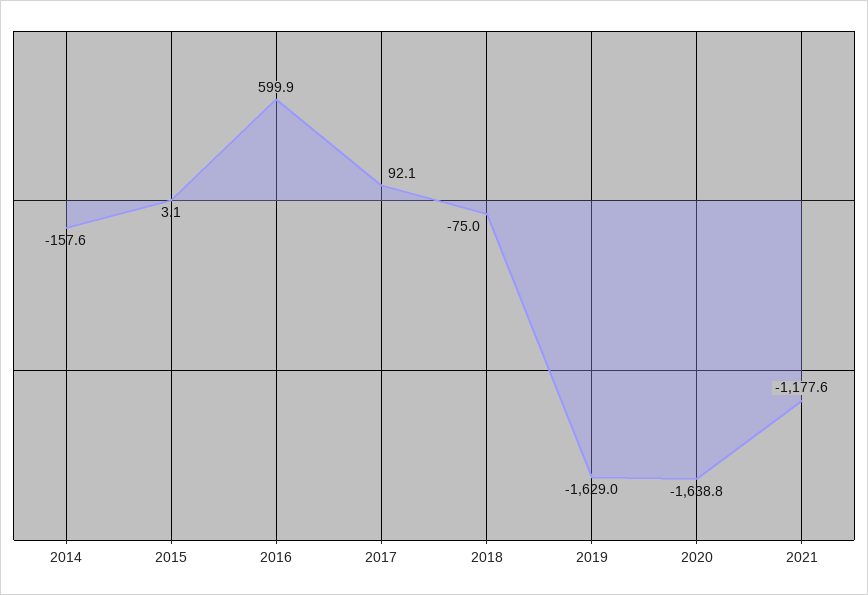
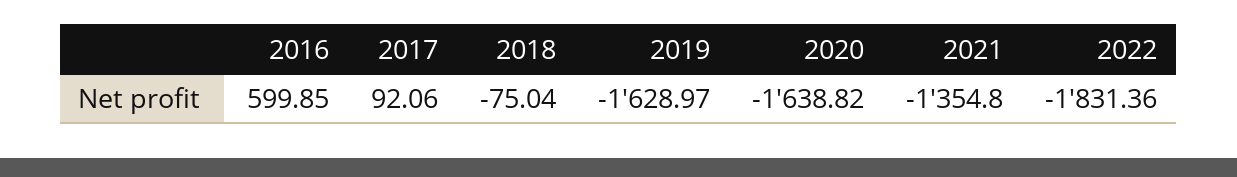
2014: -157.6 -> none
2015: 3.1 -> none
2021: -1177.6 -> -1354.8
2022: none -> -1831.36

